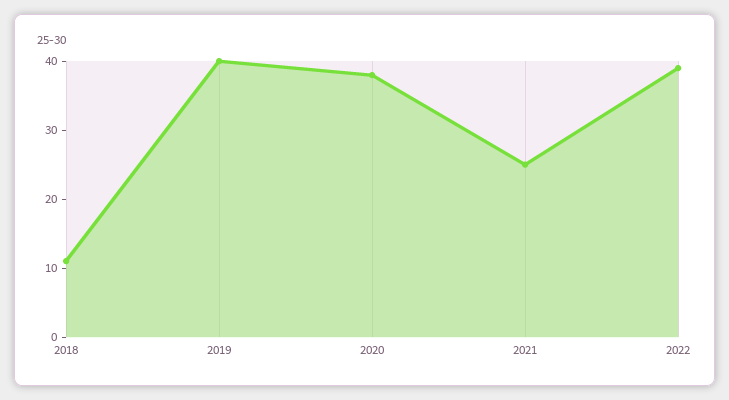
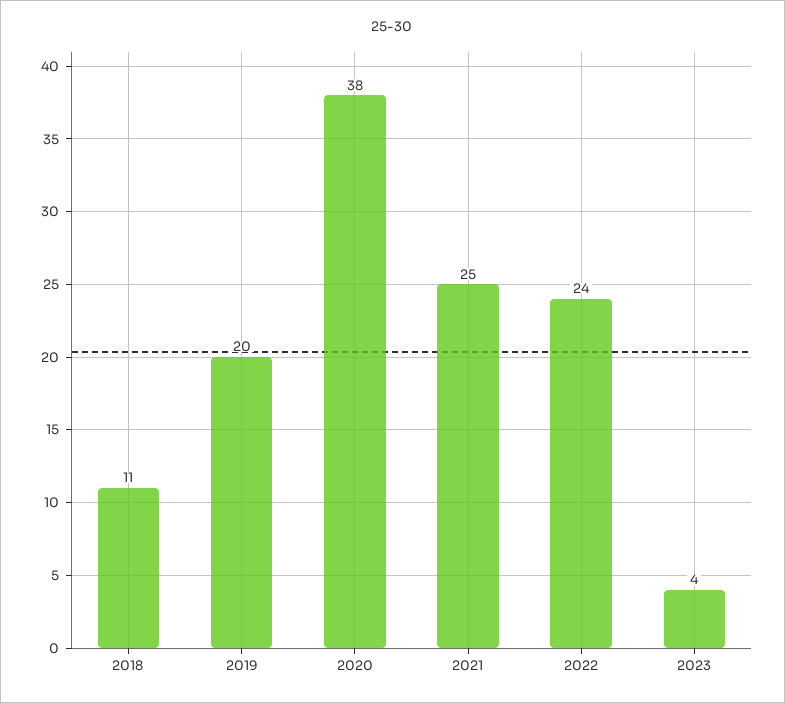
2019: 40 -> 20
2022: 40 -> 24
2023: none -> 4

